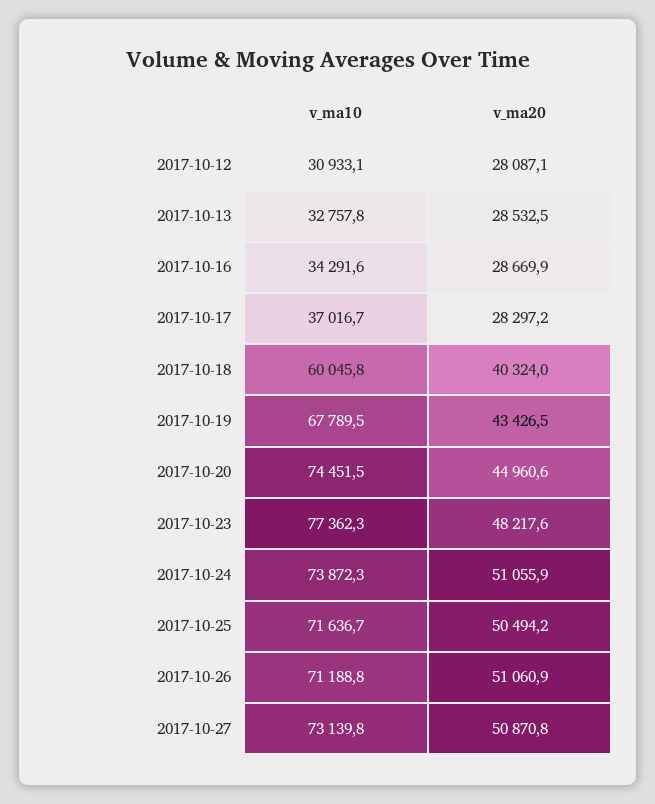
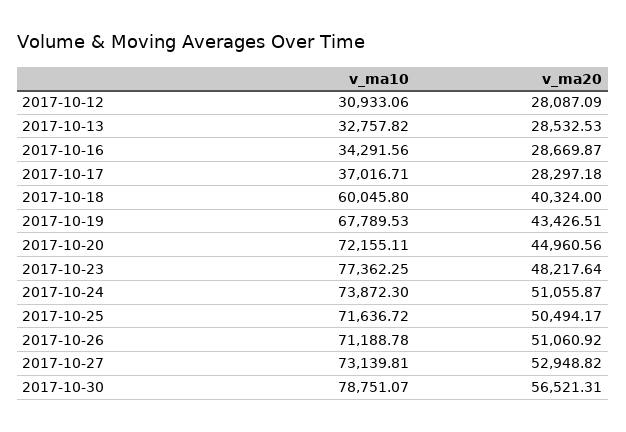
v_ma10, 2017-10-20: 74451.5 -> 72155.11
v_ma20, 2017-10-27: 50870.8 -> 52948.82
v_ma10, 2017-10-30: none -> 78751.07
v_ma20, 2017-10-30: none -> 56521.31

